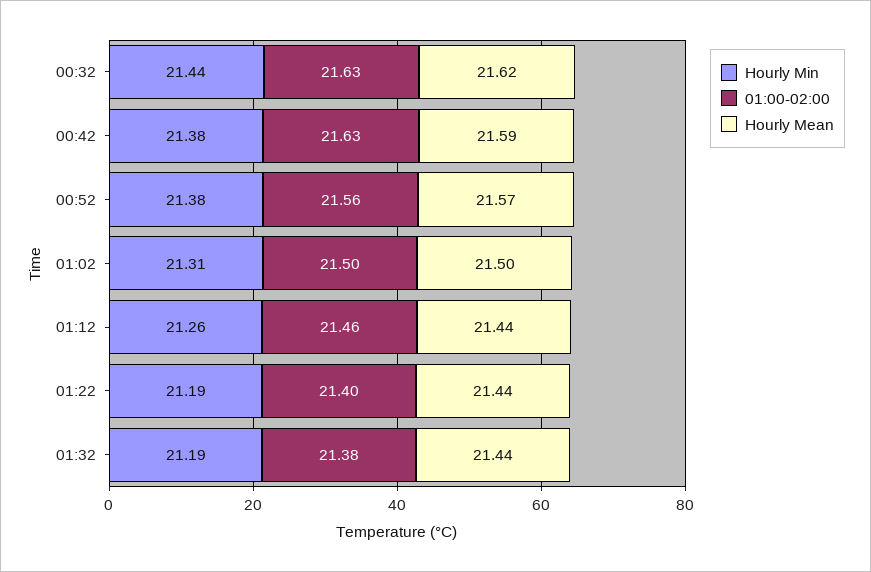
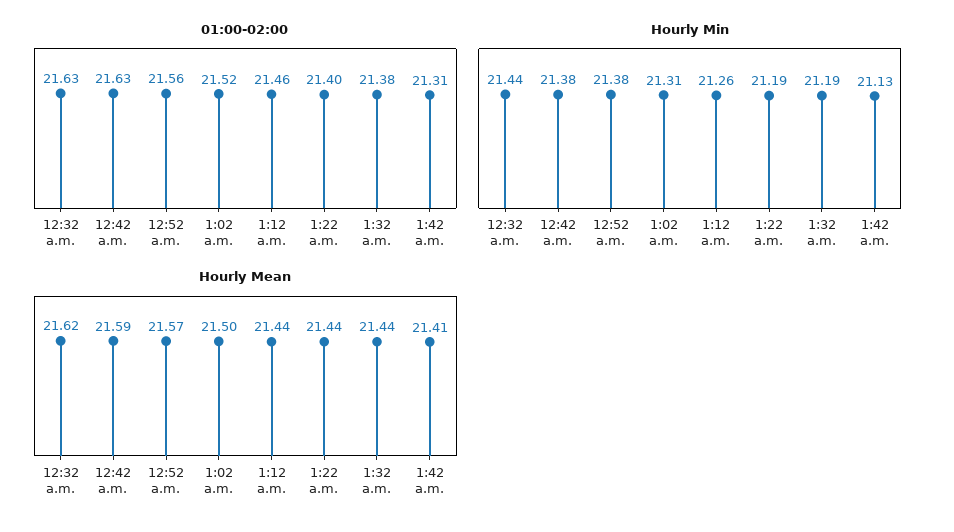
01:00-02:00, 01:02: 21.5 -> 21.52
01:00-02:00, 1:42 a.m.: none -> 21.31
Hourly Min, 1:42 a.m.: none -> 21.13
Hourly Mean, 1:42 a.m.: none -> 21.41

